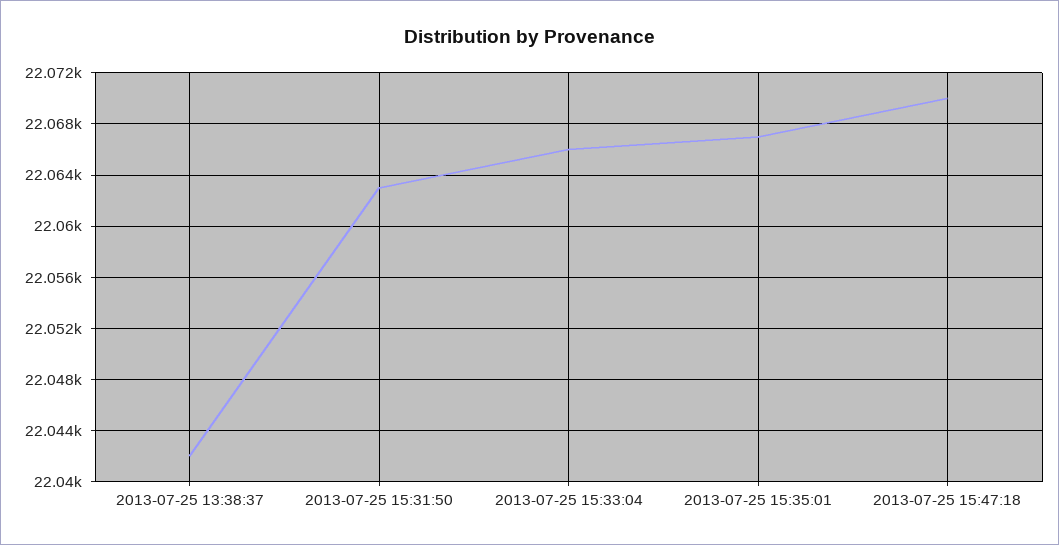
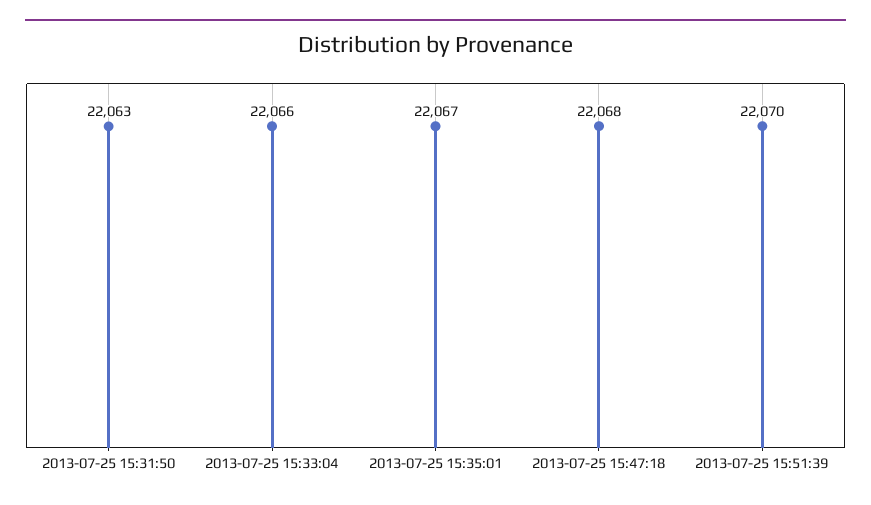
2013-07-25 13:38:37: 22042 -> none
2013-07-25 15:47:18: 22070 -> 22068
2013-07-25 15:51:39: none -> 22070

